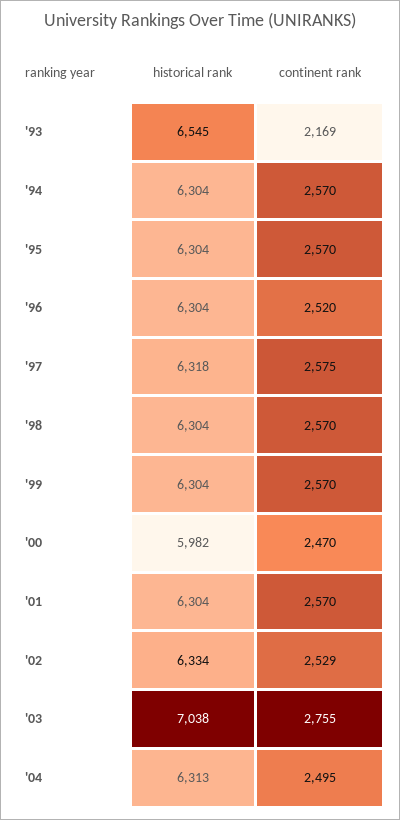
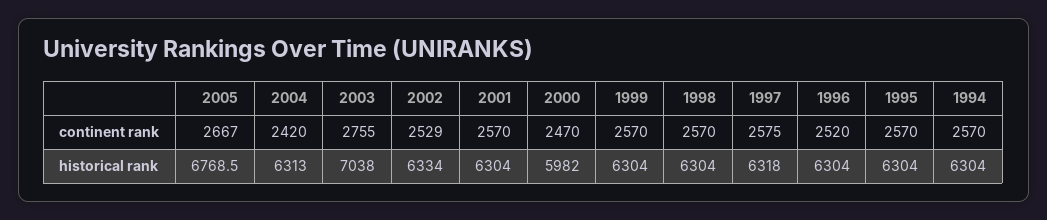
historical rank, '93: 6545 -> none
continent rank, '93: 2169 -> none
continent rank, '04: 2495 -> 2420
continent rank, 2005: none -> 2667
historical rank, 2005: none -> 6768.5

